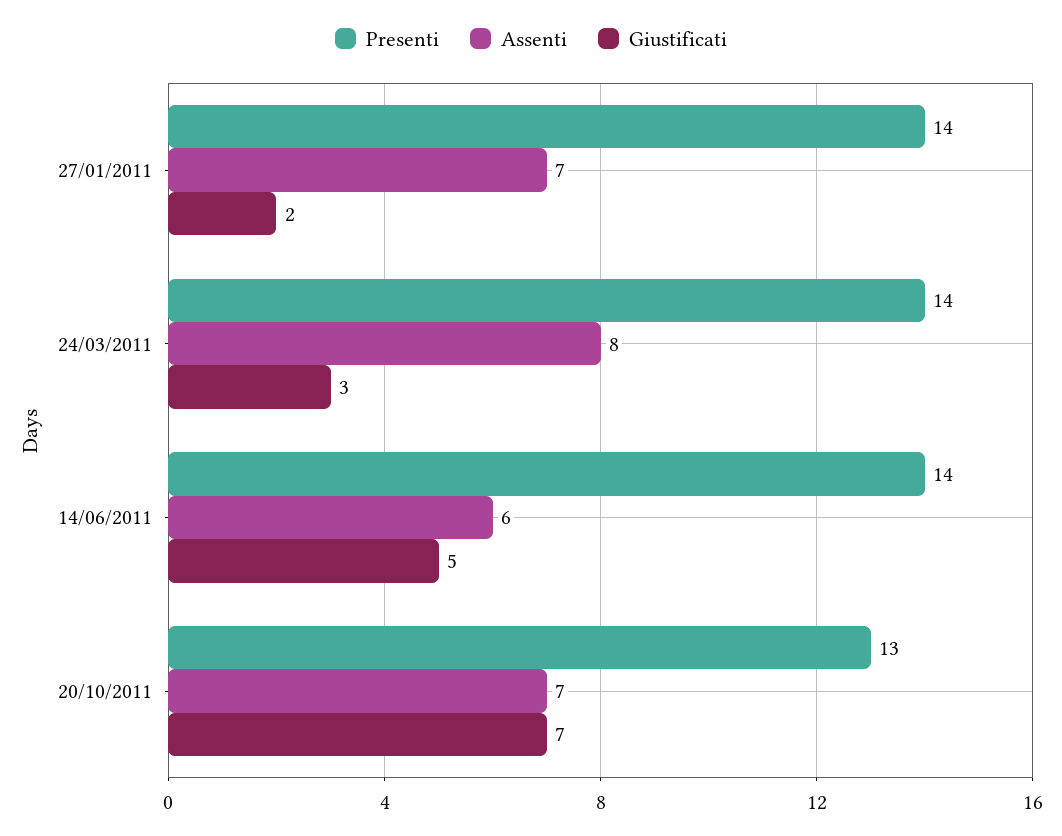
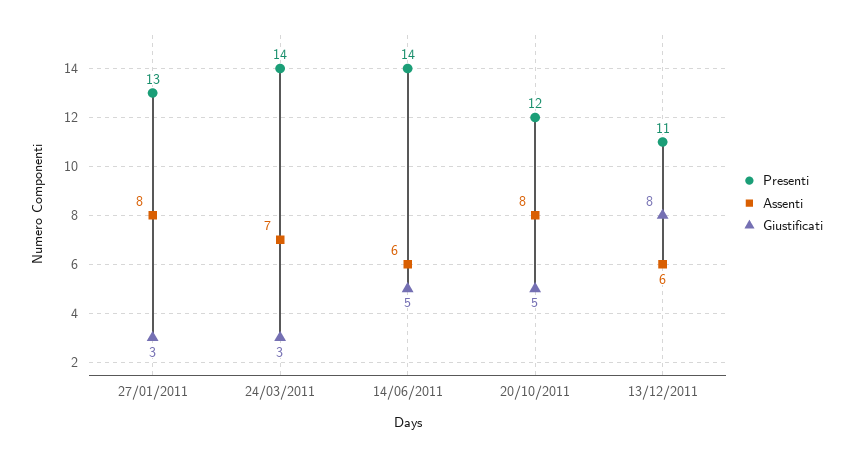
Presenti, 27/01/2011: 14 -> 13
Assenti, 27/01/2011: 7 -> 8
Giustificati, 27/01/2011: 2 -> 3
Assenti, 24/03/2011: 8 -> 7
Presenti, 20/10/2011: 13 -> 12
Assenti, 20/10/2011: 7 -> 8
Giustificati, 20/10/2011: 7 -> 5
Presenti, 13/12/2011: none -> 11
Assenti, 13/12/2011: none -> 6
Giustificati, 13/12/2011: none -> 8

